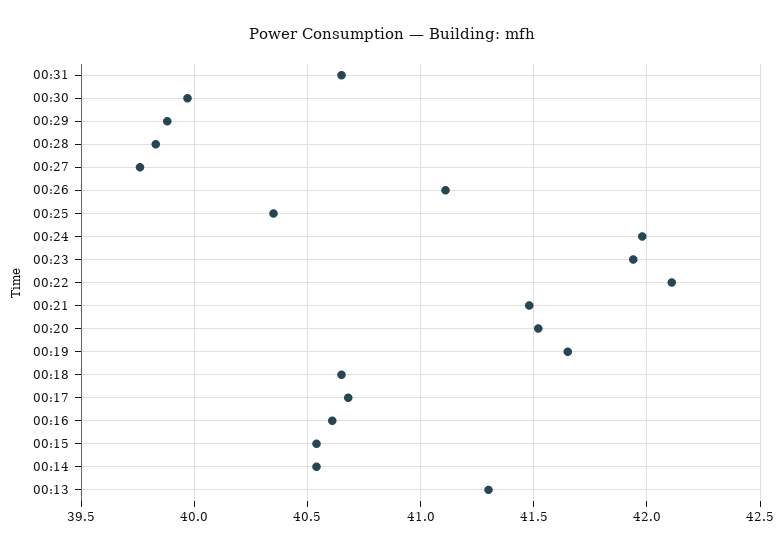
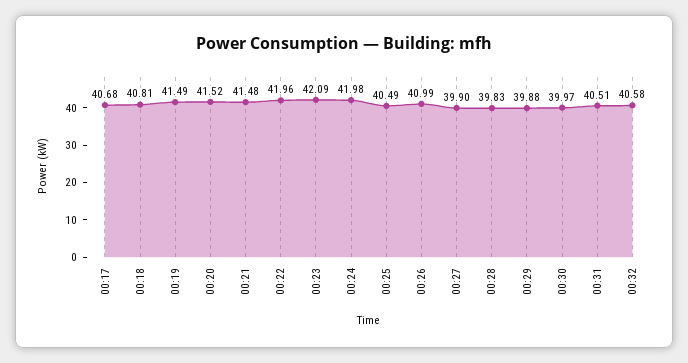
00:31: 40.65 -> 40.51
00:27: 39.75 -> 39.9
00:26: 41.1 -> 40.99
00:25: 40.35 -> 40.49
00:23: 41.95 -> 42.09
00:22: 42.1 -> 41.96
00:19: 41.65 -> 41.49
00:18: 40.65 -> 40.81
00:16: 40.6 -> none
00:15: 40.55 -> none
00:14: 40.55 -> none
00:13: 41.3 -> none
00:32: none -> 40.58

